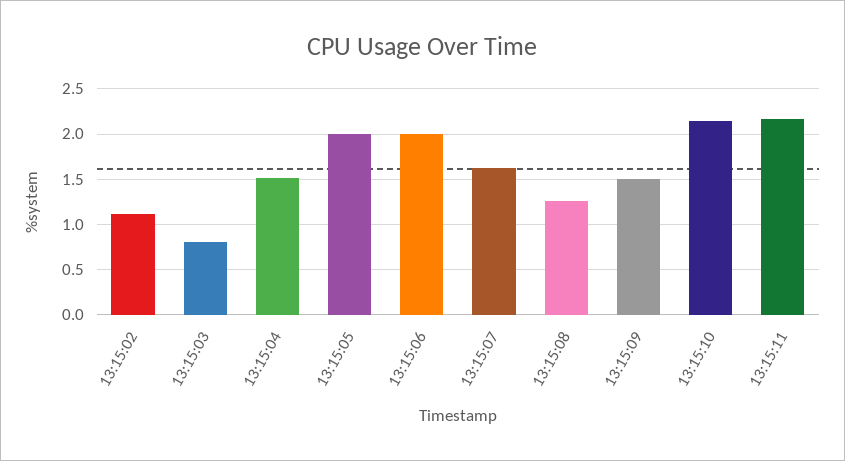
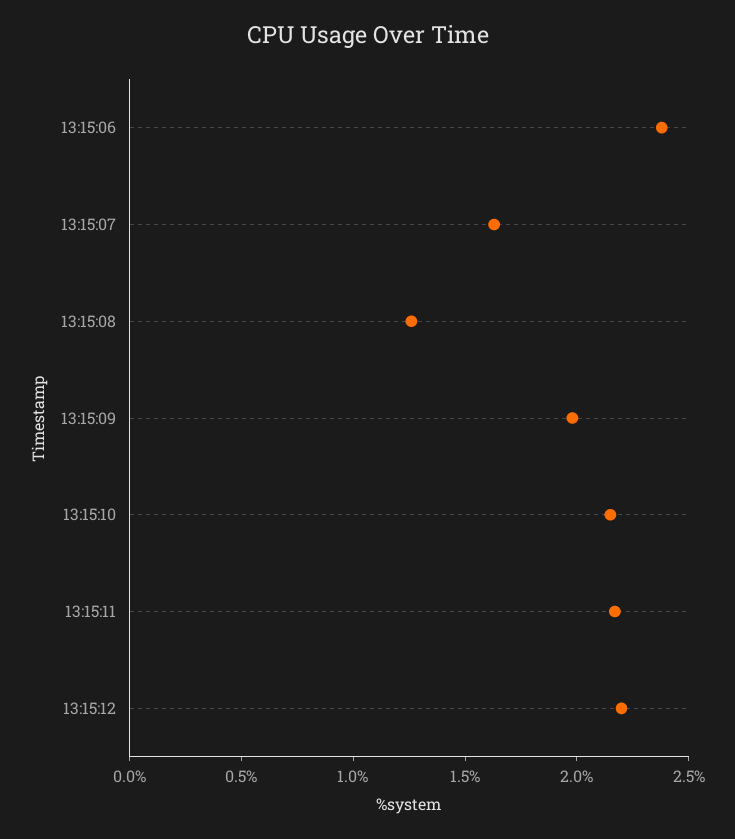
13:15:02: 1.1 -> none
13:15:03: 0.8 -> none
13:15:04: 1.5 -> none
13:15:05: 2 -> none
13:15:06: 2 -> 2.4
13:15:09: 1.5 -> 2
13:15:12: none -> 2.2

